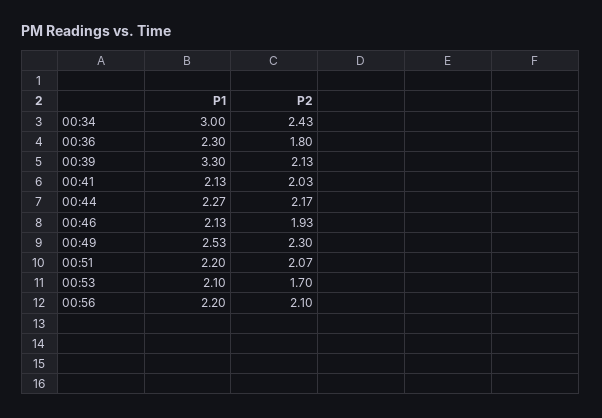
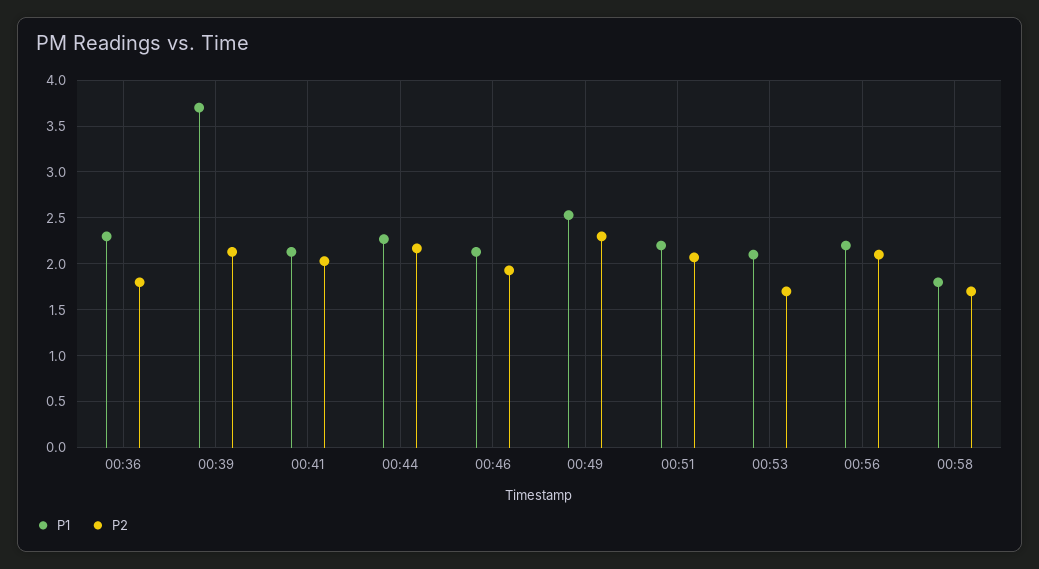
P1, 00:34: 3 -> none
P2, 00:34: 2.43 -> none
P1, 00:39: 3.3 -> 3.7
P1, 00:58: none -> 1.8
P2, 00:58: none -> 1.7

